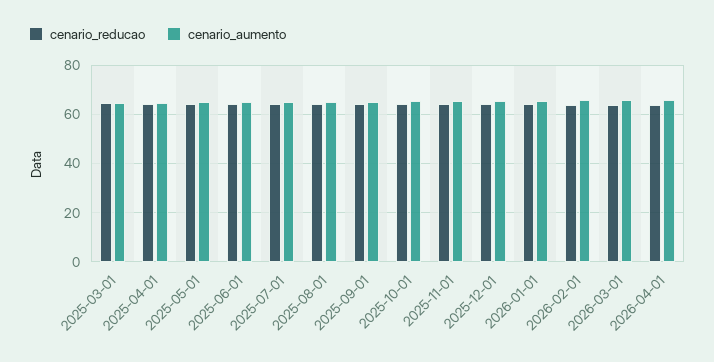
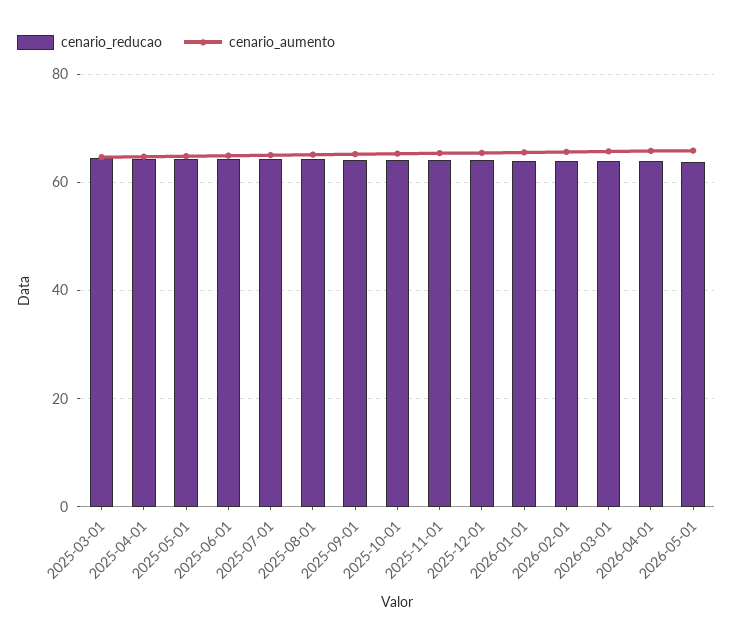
cenario_reducao, 2026-05-01: none -> 64
cenario_aumento, 2026-05-01: none -> 66

